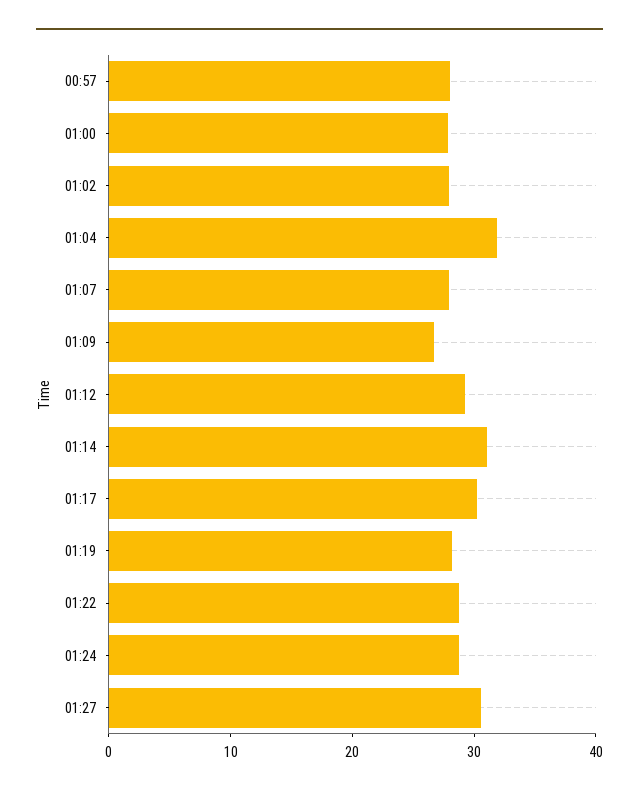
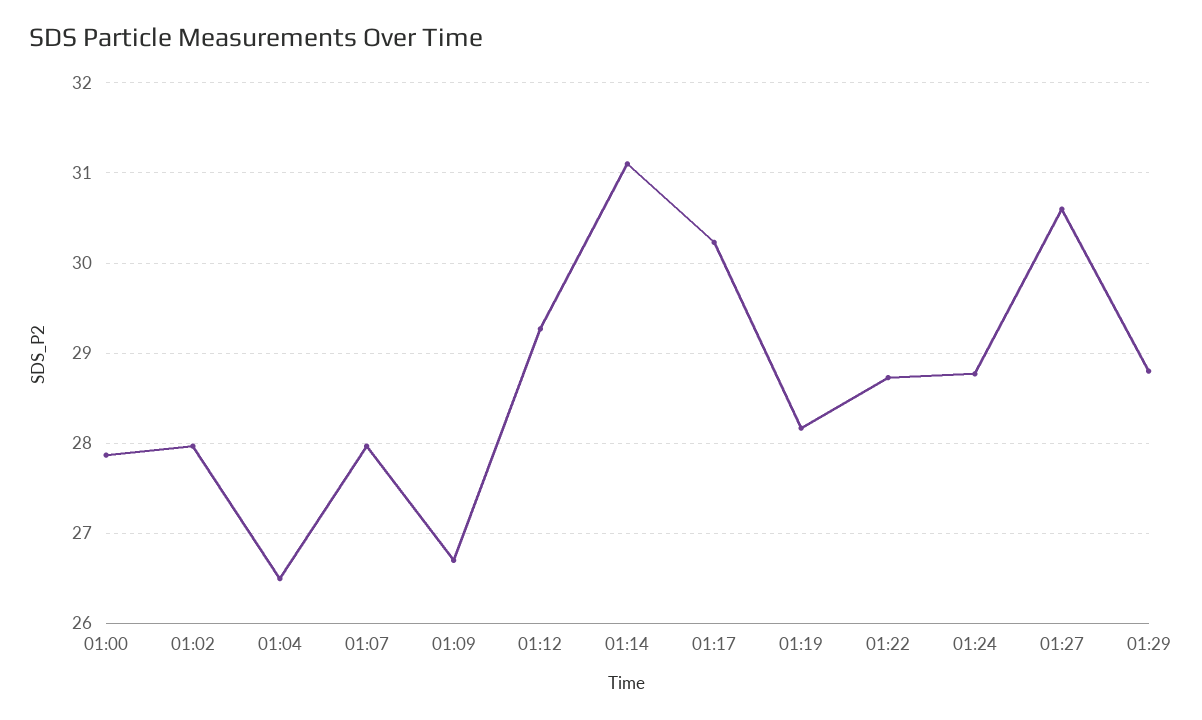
00:57: 28 -> none
01:04: 32 -> 26.5
01:29: none -> 28.8

